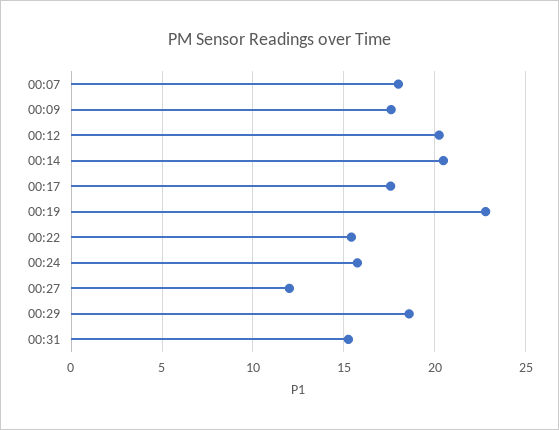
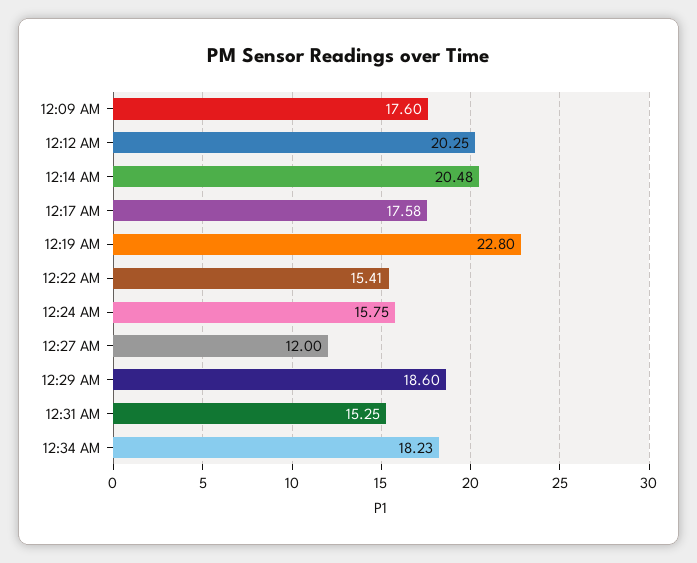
00:07: 18 -> none
12:34 AM: none -> 18.23

